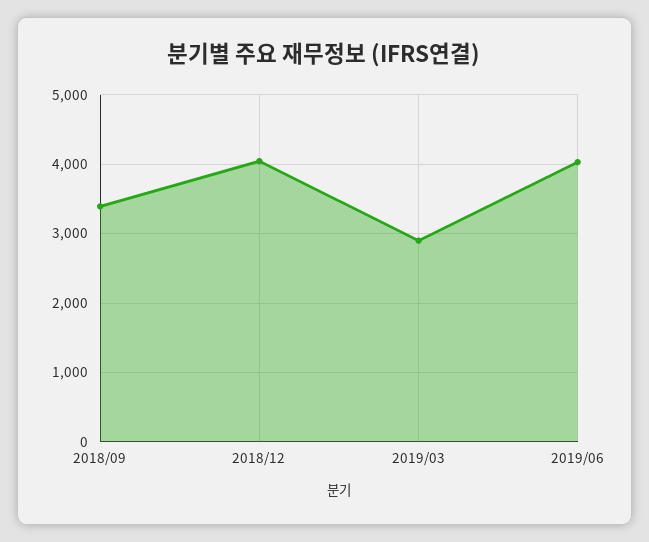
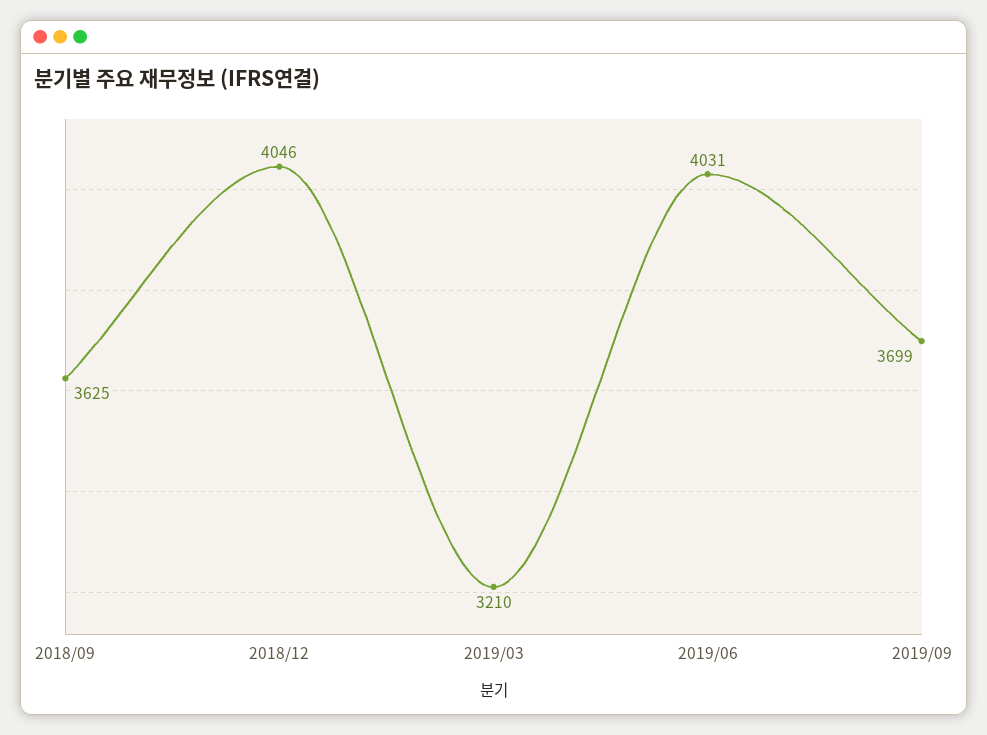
2018/09: 3400 -> 3625
2019/03: 2900 -> 3210
2019/09: none -> 3699

